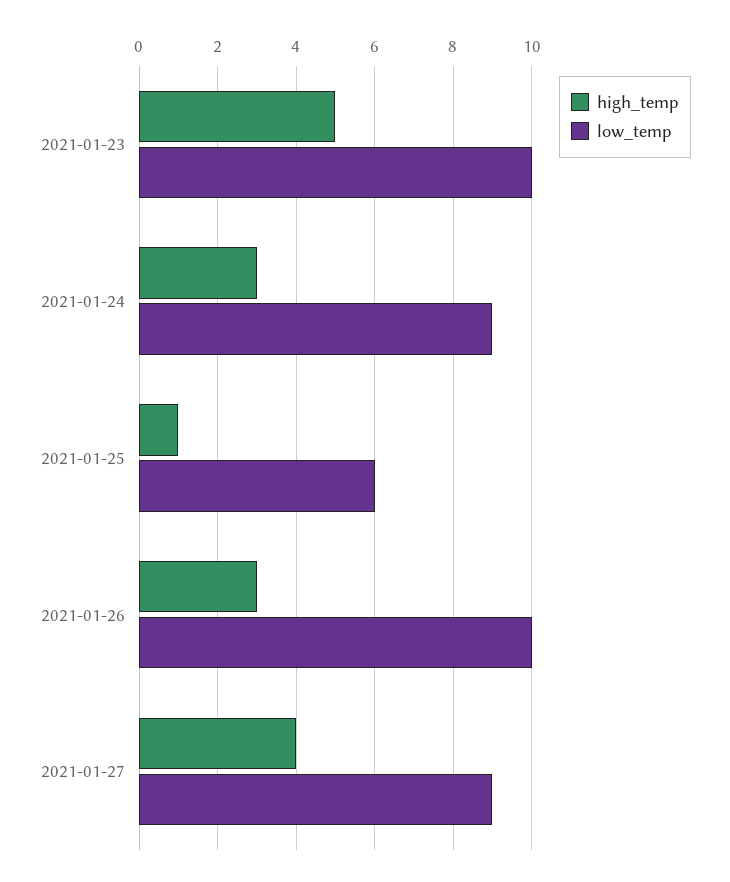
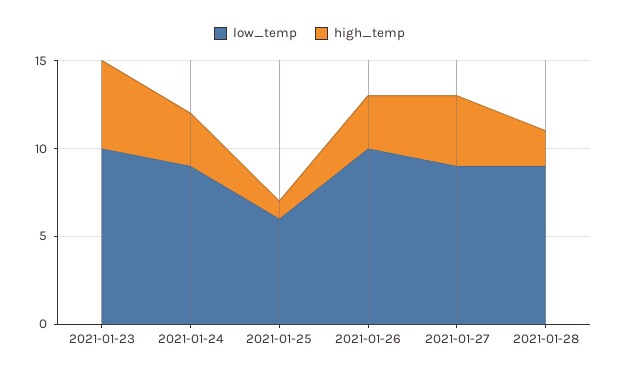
low_temp, 2021-01-28: none -> 9
high_temp, 2021-01-28: none -> 2

